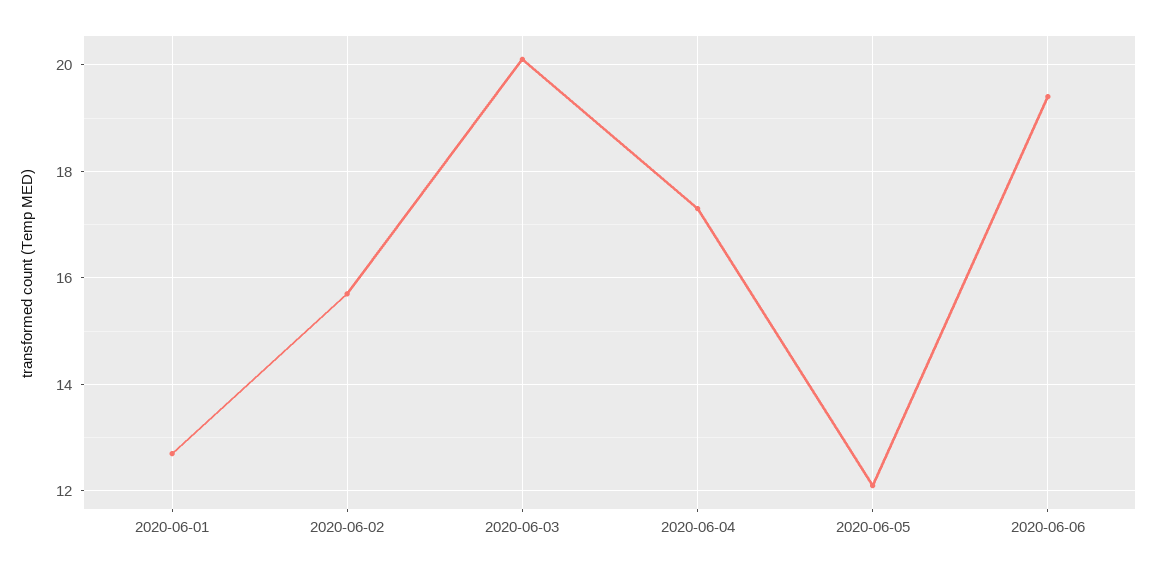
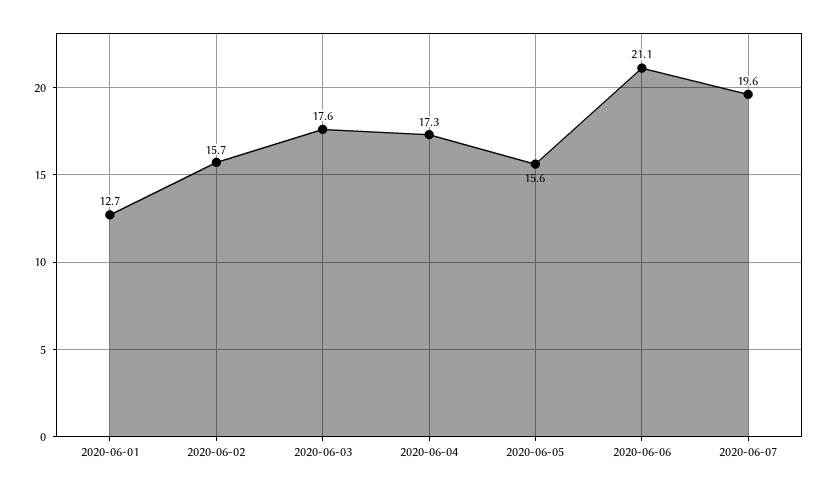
2020-06-03: 20 -> 17.6
2020-06-05: 12 -> 15.6
2020-06-06: 19.5 -> 21.1
2020-06-07: none -> 19.6

